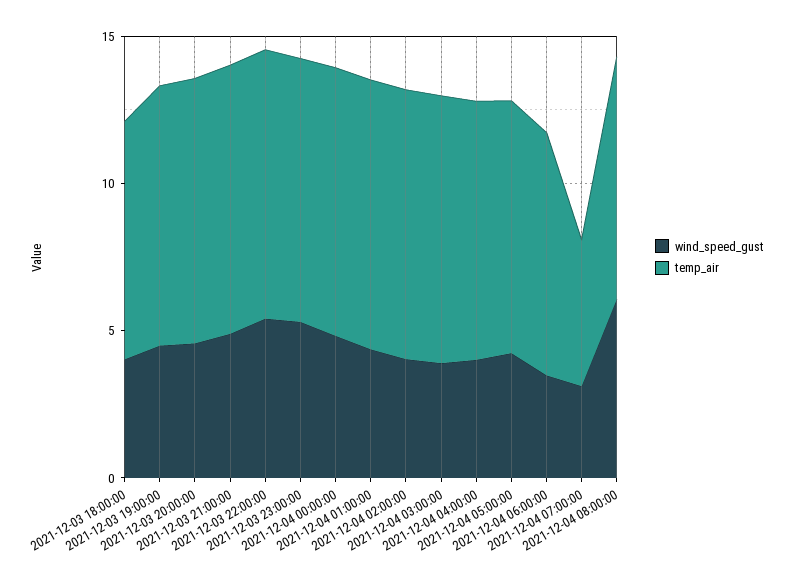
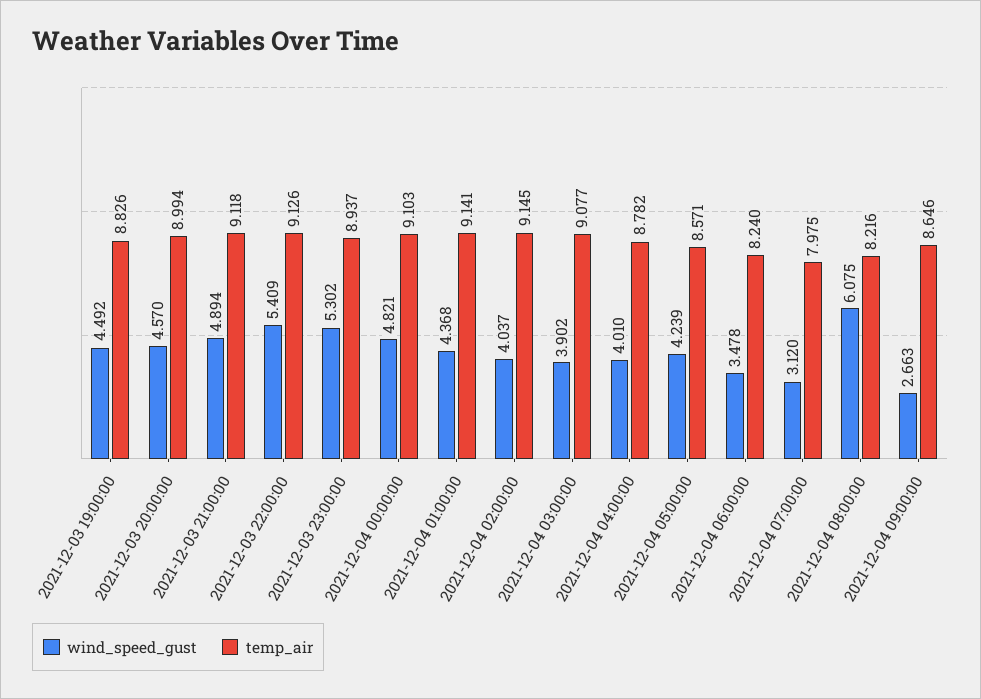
wind_speed_gust, 2021-12-03 18:00:00: 4 -> none
temp_air, 2021-12-03 18:00:00: 8 -> none
temp_air, 2021-12-04 07:00:00: 5 -> 7.975
wind_speed_gust, 2021-12-04 09:00:00: none -> 2.663
temp_air, 2021-12-04 09:00:00: none -> 8.646

